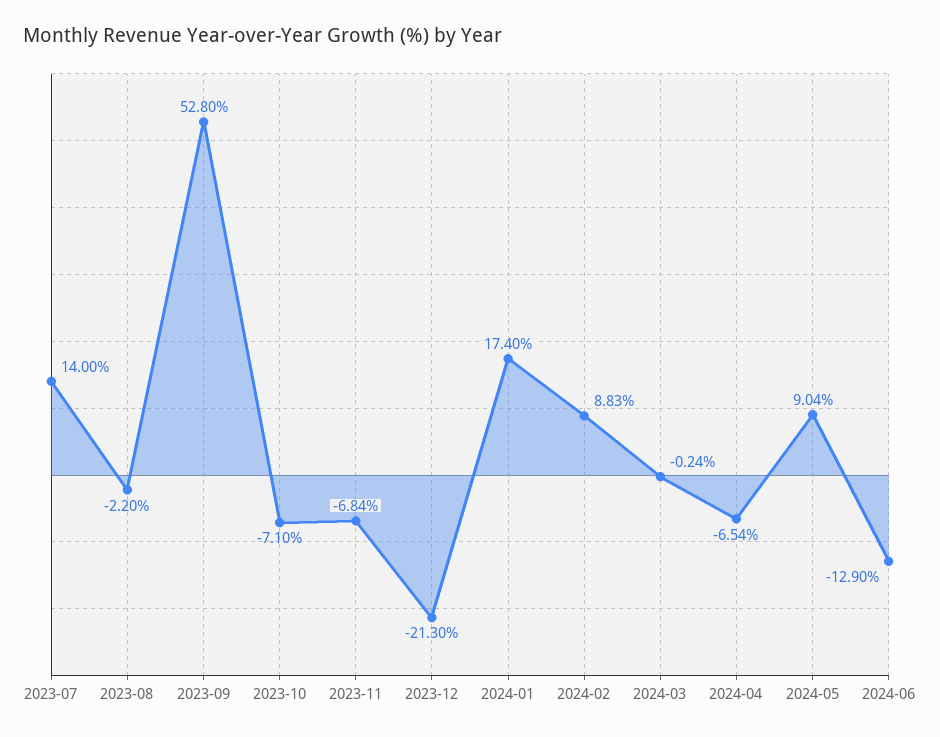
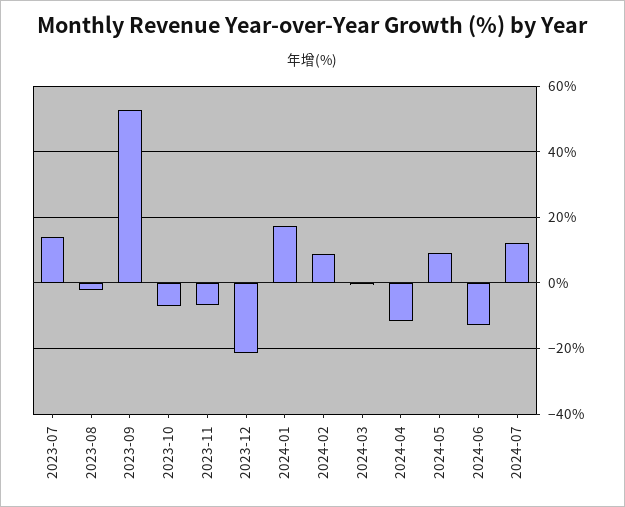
2024-04: -6.54 -> -12
2024-07: none -> 12

